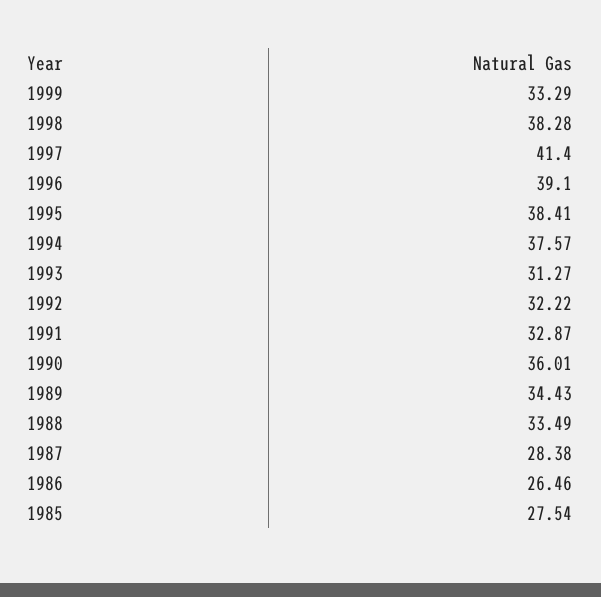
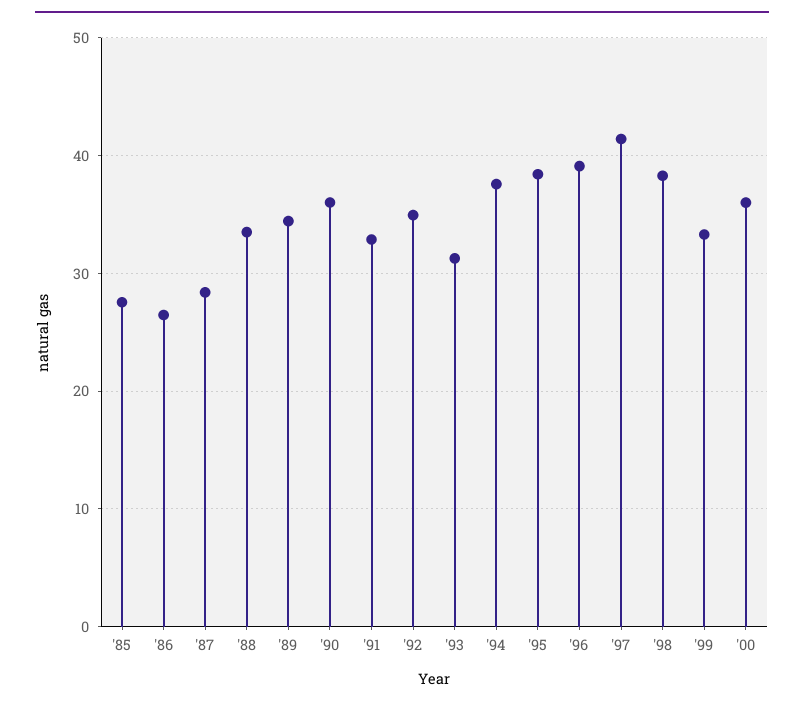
1992: 32.22 -> 35
'00: none -> 36

